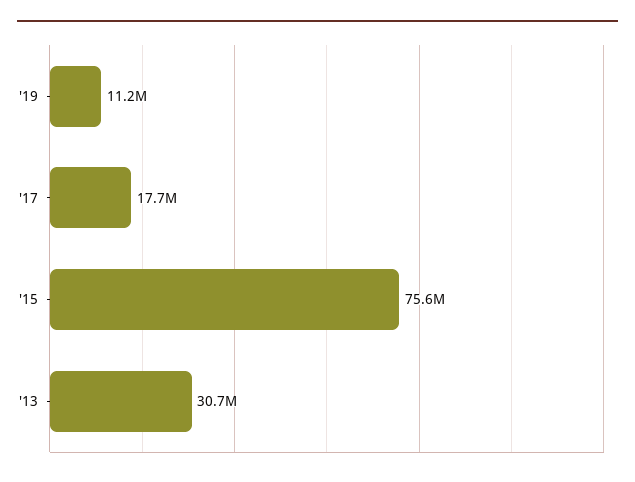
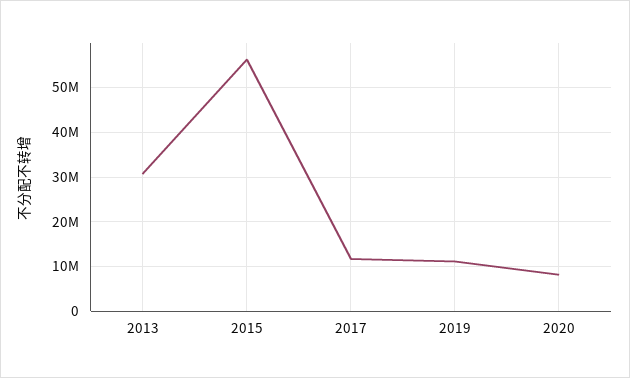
'17: 17700000 -> 12000000
'15: 75600000 -> 56000000
2020: none -> 8000000

